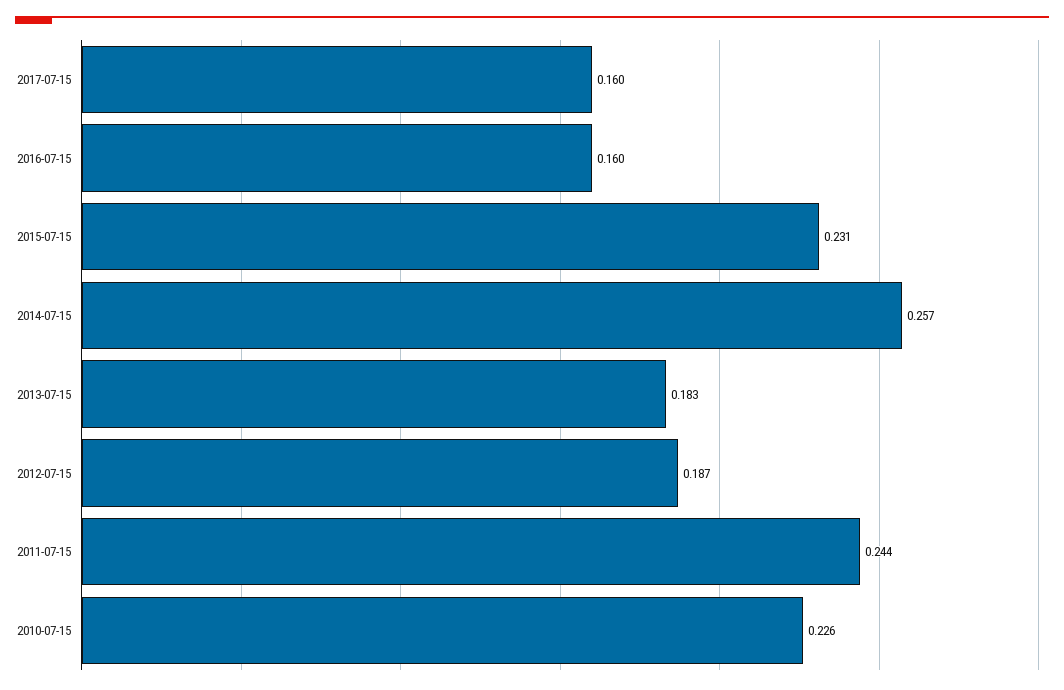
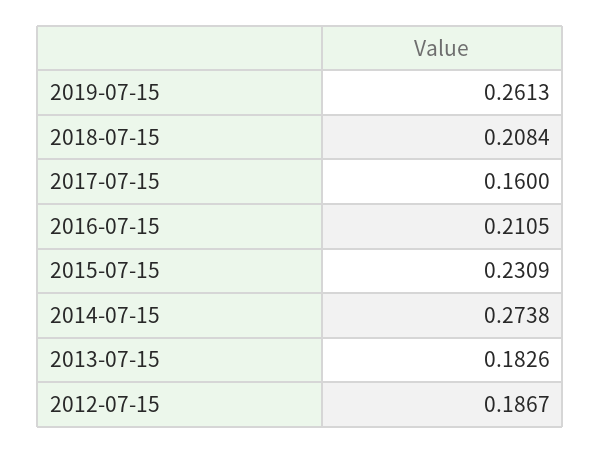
2016-07-15: 0.16 -> 0.2105
2014-07-15: 0.257 -> 0.2738
2011-07-15: 0.244 -> none
2010-07-15: 0.226 -> none
2019-07-15: none -> 0.2613
2018-07-15: none -> 0.2084

